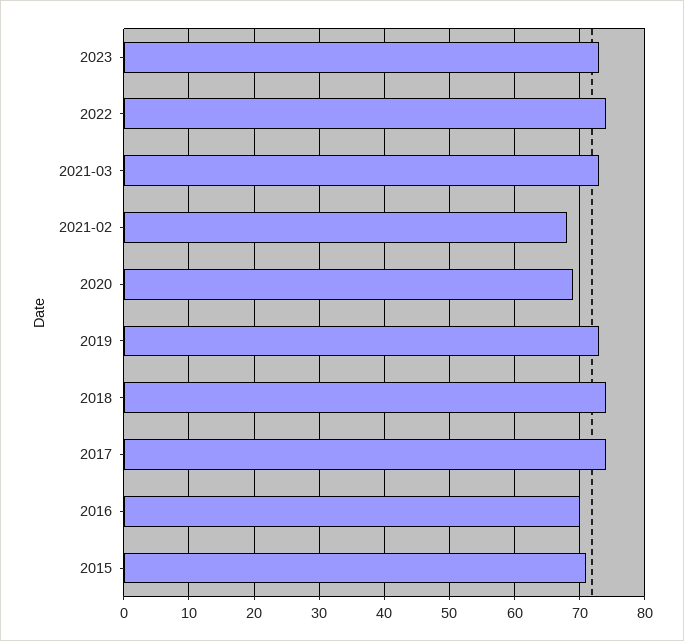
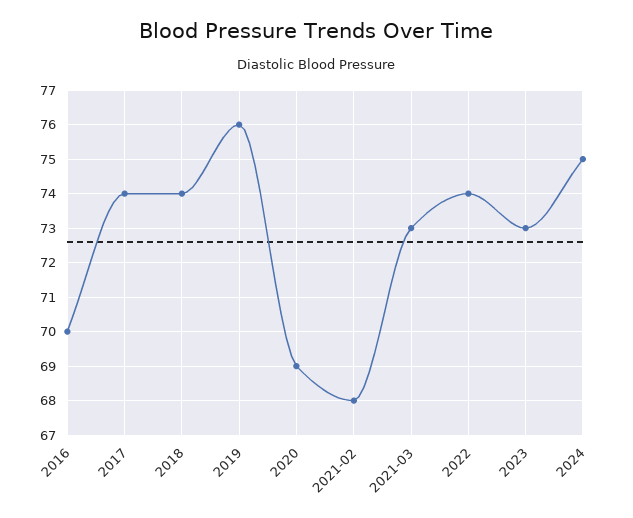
2019: 73 -> 76
2015: 71 -> none
2024: none -> 75

